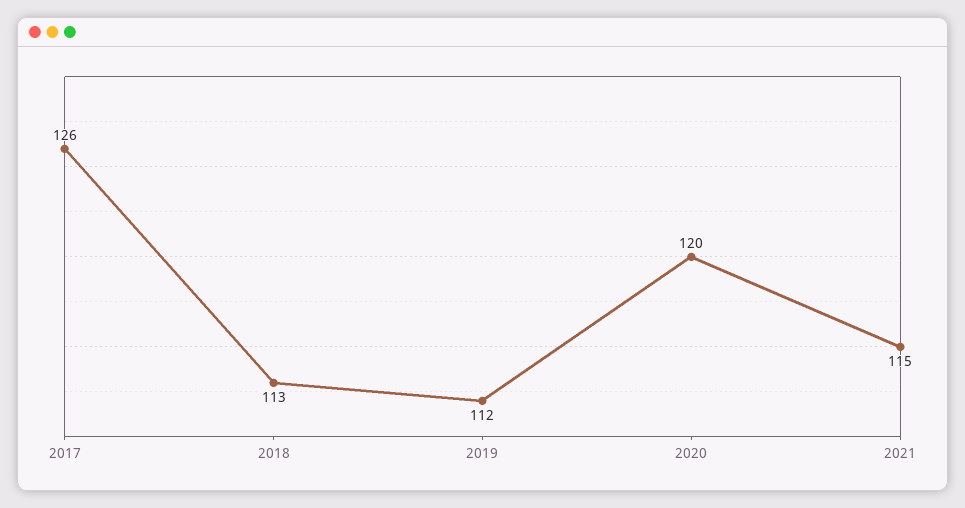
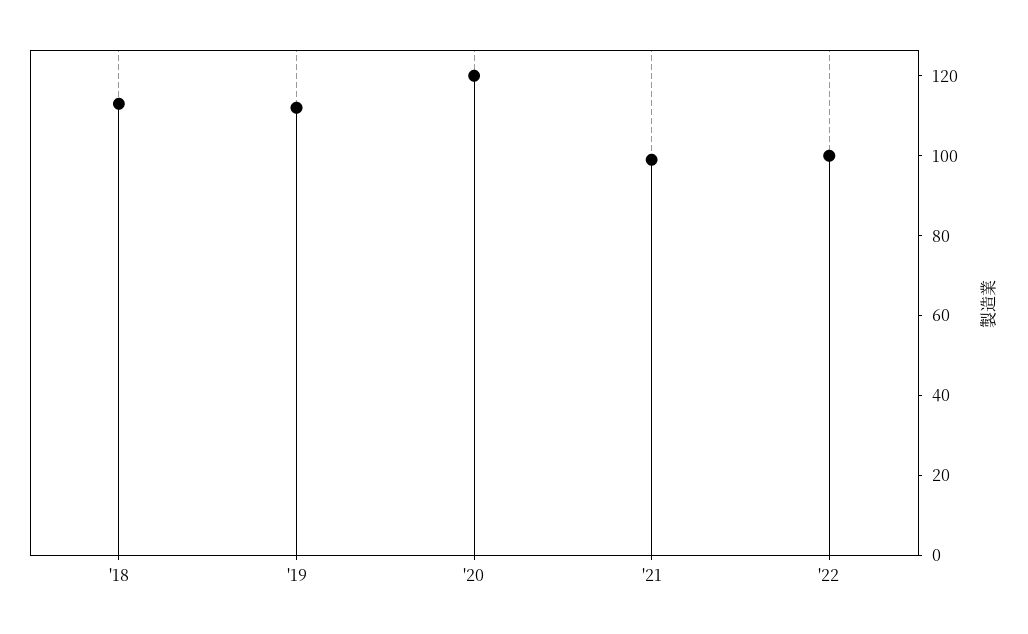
2017: 126 -> none
2021: 115 -> 100
'22: none -> 100

